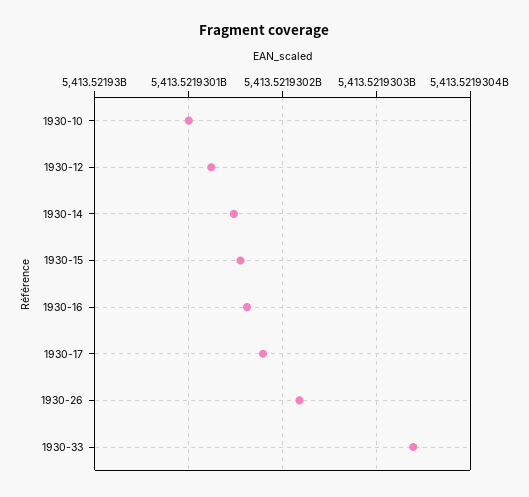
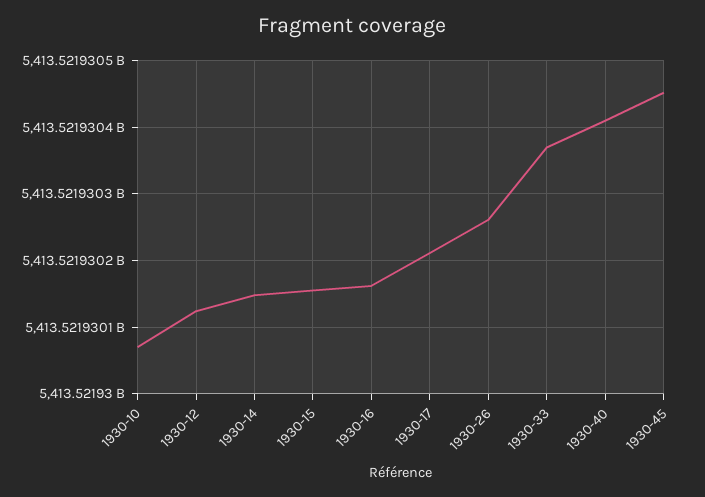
1930-10: 5413521930100 -> 5413521930070
1930-17: 5413521930180 -> 5413521930210
1930-26: 5413521930220 -> 5413521930260
1930-33: 5413521930340 -> 5413521930370
1930-40: none -> 5413521930410
1930-45: none -> 5413521930450

